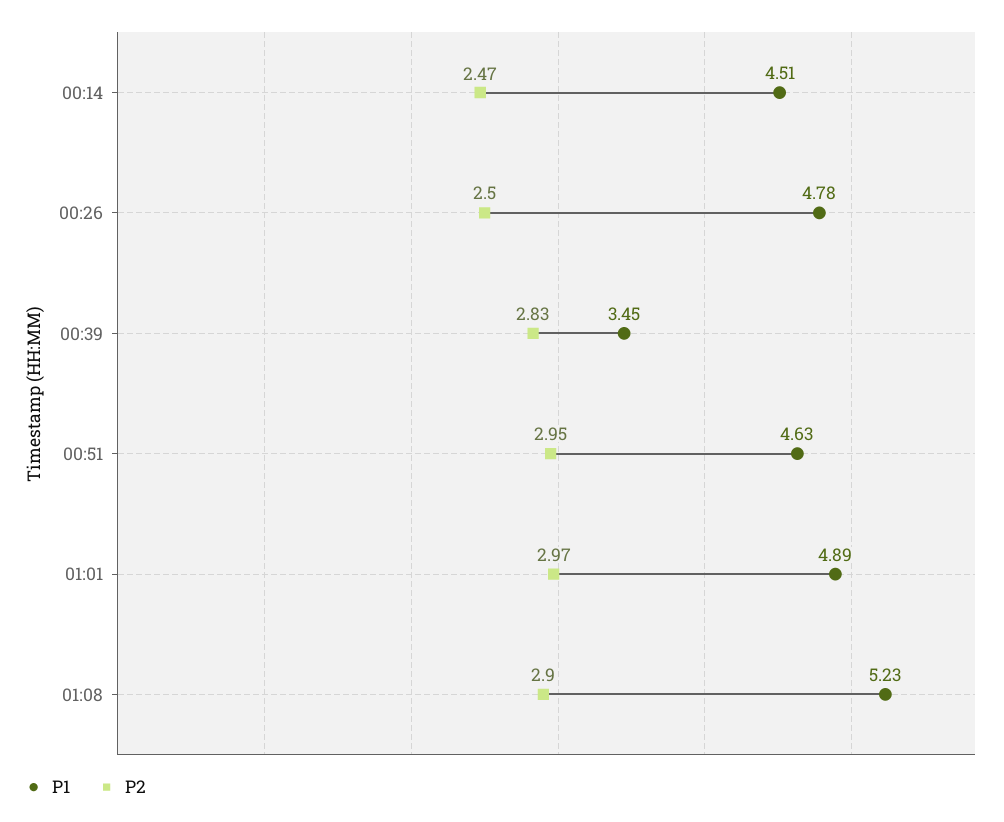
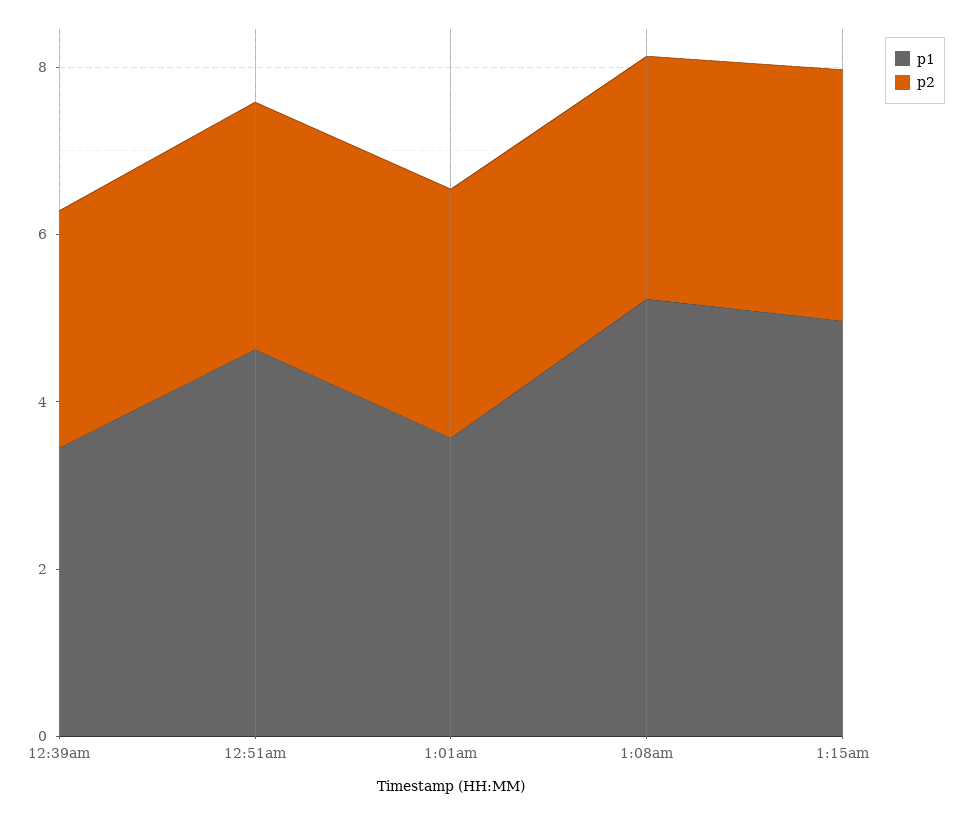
P1, 00:14: 4.51 -> none
P2, 00:14: 2.47 -> none
P1, 00:26: 4.78 -> none
P2, 00:26: 2.5 -> none
P1, 01:01: 4.89 -> 3.5
P1, 1:15am: none -> 5
P2, 1:15am: none -> 3

